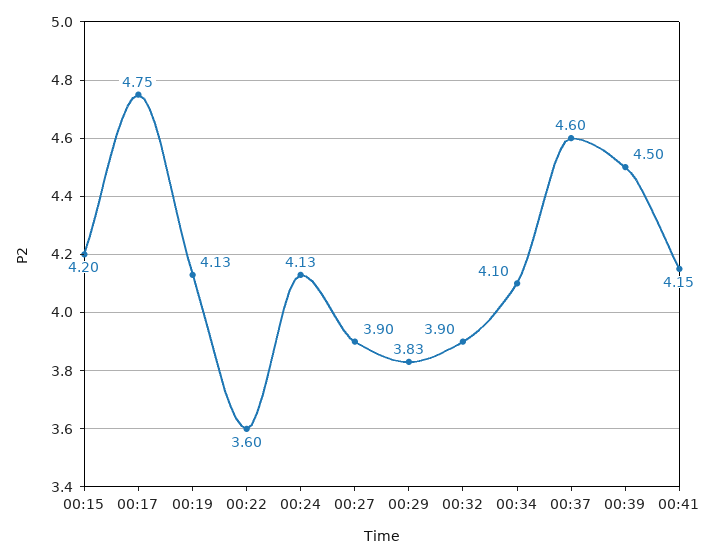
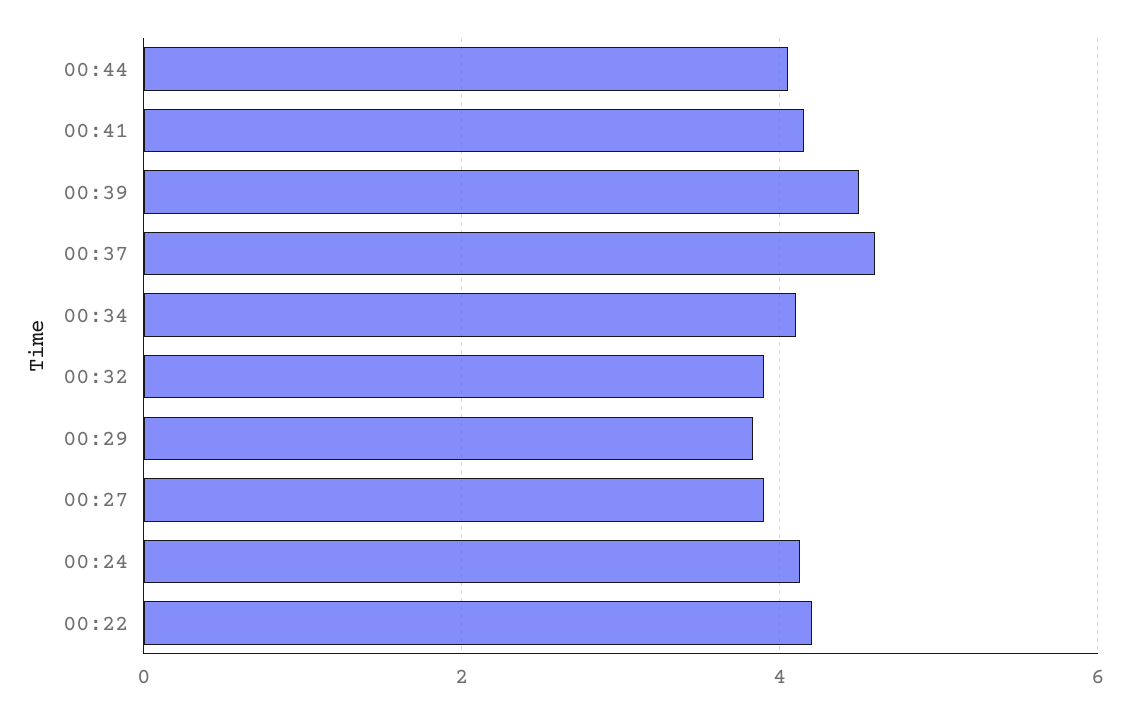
00:15: 4.2 -> none
00:17: 4.75 -> none
00:19: 4.13 -> none
00:22: 3.6 -> 4.2
00:44: none -> 4

